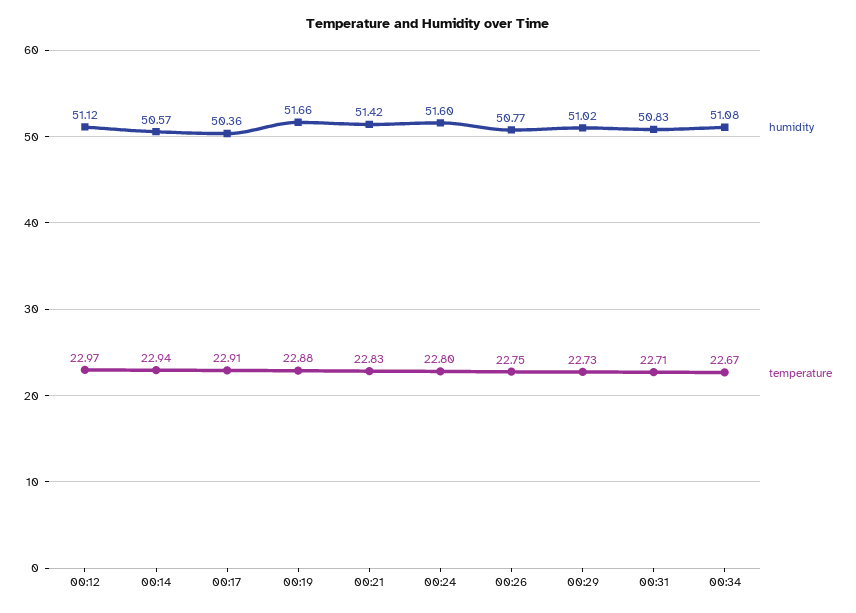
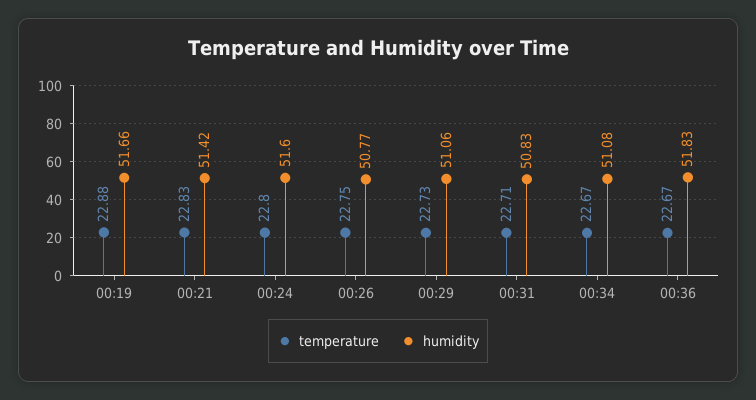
humidity, 00:12: 51.12 -> none
temperature, 00:12: 22.97 -> none
humidity, 00:14: 50.57 -> none
temperature, 00:14: 22.94 -> none
humidity, 00:17: 50.36 -> none
temperature, 00:17: 22.91 -> none
humidity, 00:29: 51.02 -> 51.06
temperature, 00:36: none -> 22.67
humidity, 00:36: none -> 51.83

